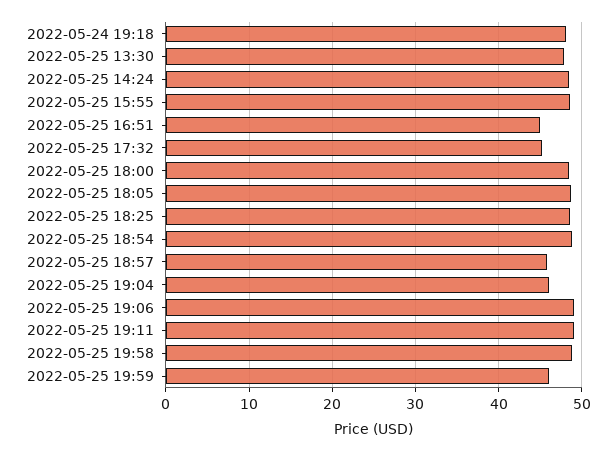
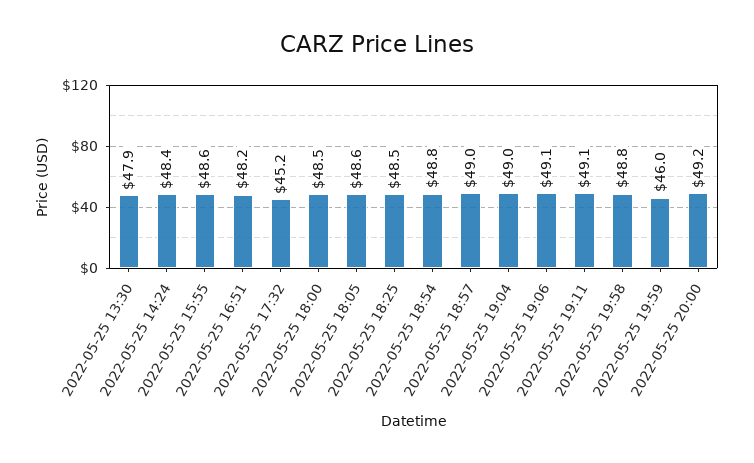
2022-05-24 19:18: 48 -> none
2022-05-25 16:51: 45 -> 48.2
2022-05-25 18:57: 46 -> 49
2022-05-25 19:04: 46 -> 49
2022-05-25 20:00: none -> 49.2

